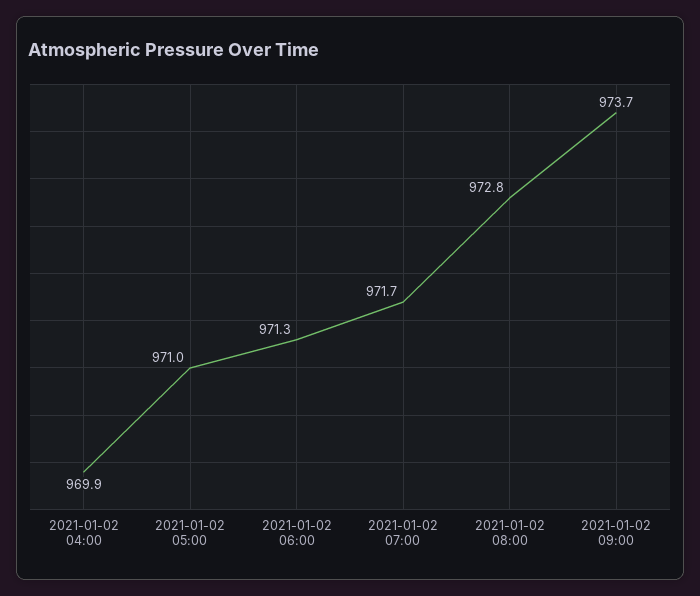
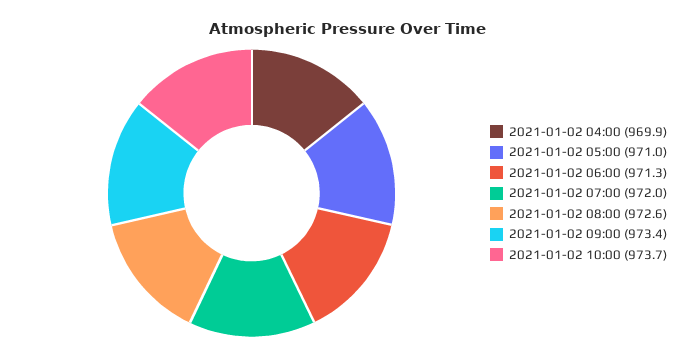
2021-01-02 07:00: 971.7 -> 972
2021-01-02 08:00: 972.8 -> 972.6
2021-01-02 09:00: 973.7 -> 973.4
2021-01-02 10:00: none -> 973.7

